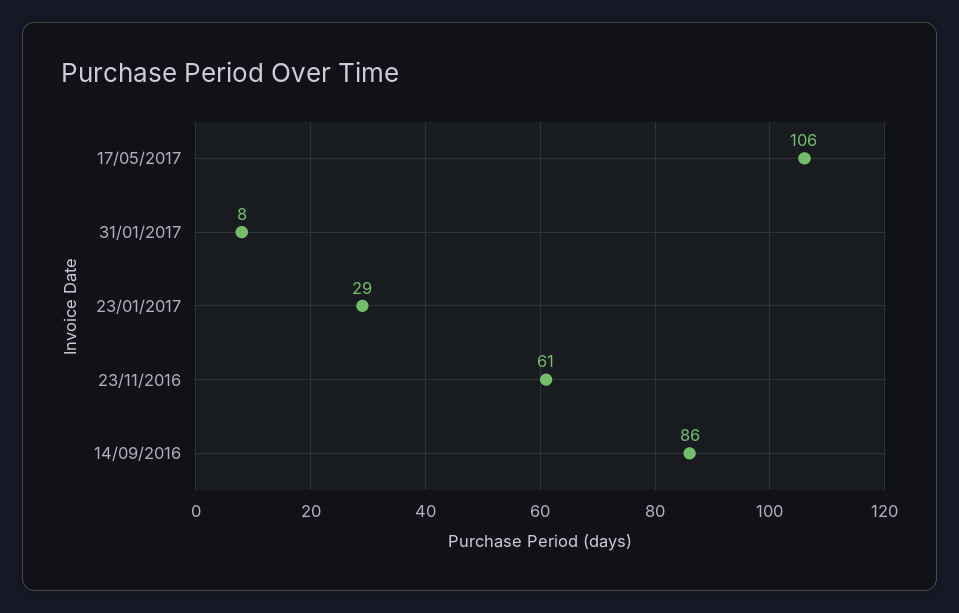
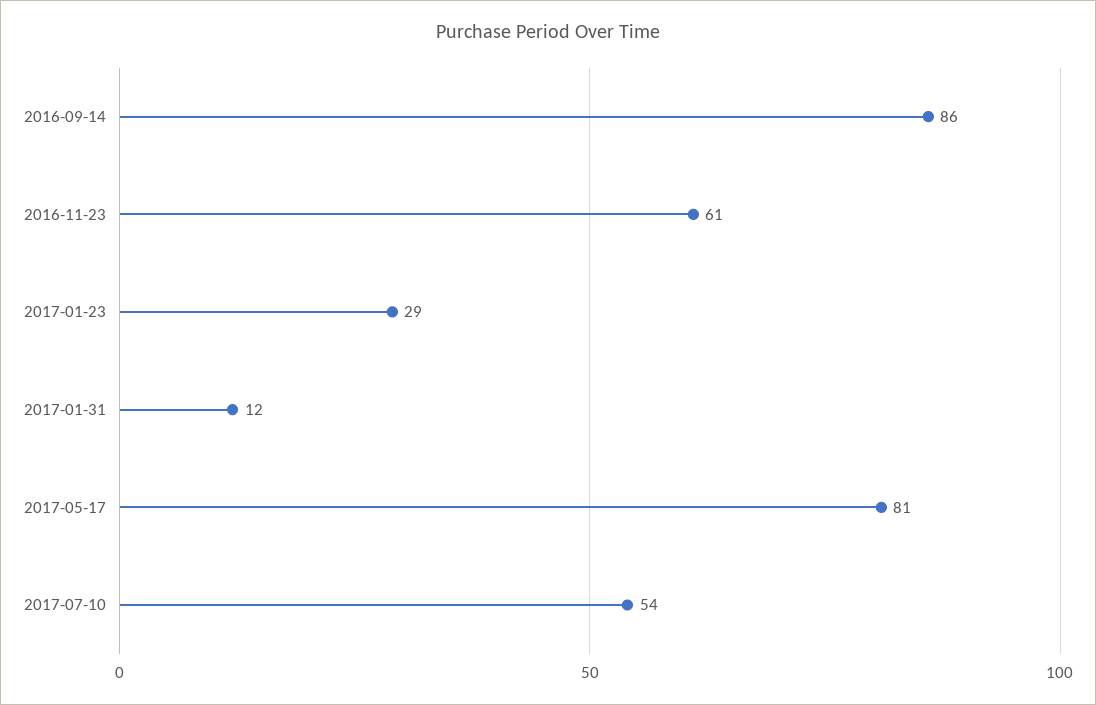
17/05/2017: 106 -> 81
31/01/2017: 8 -> 12
2017-07-10: none -> 54

